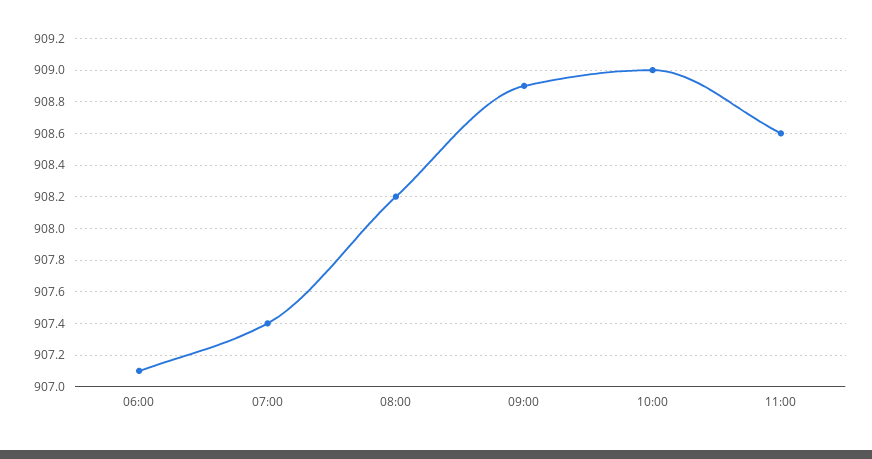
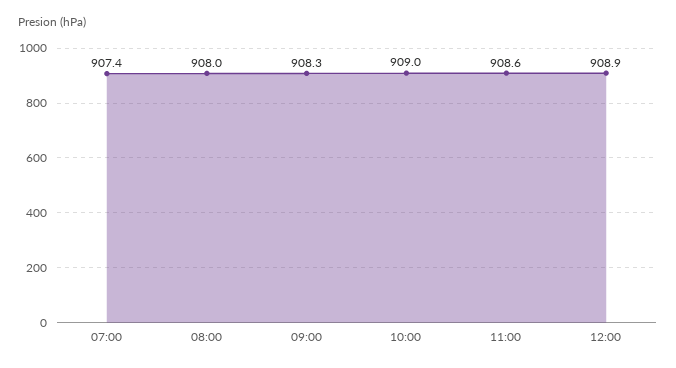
06:00: 907.1 -> none
08:00: 908.2 -> 908
09:00: 908.9 -> 908.3
12:00: none -> 908.9

